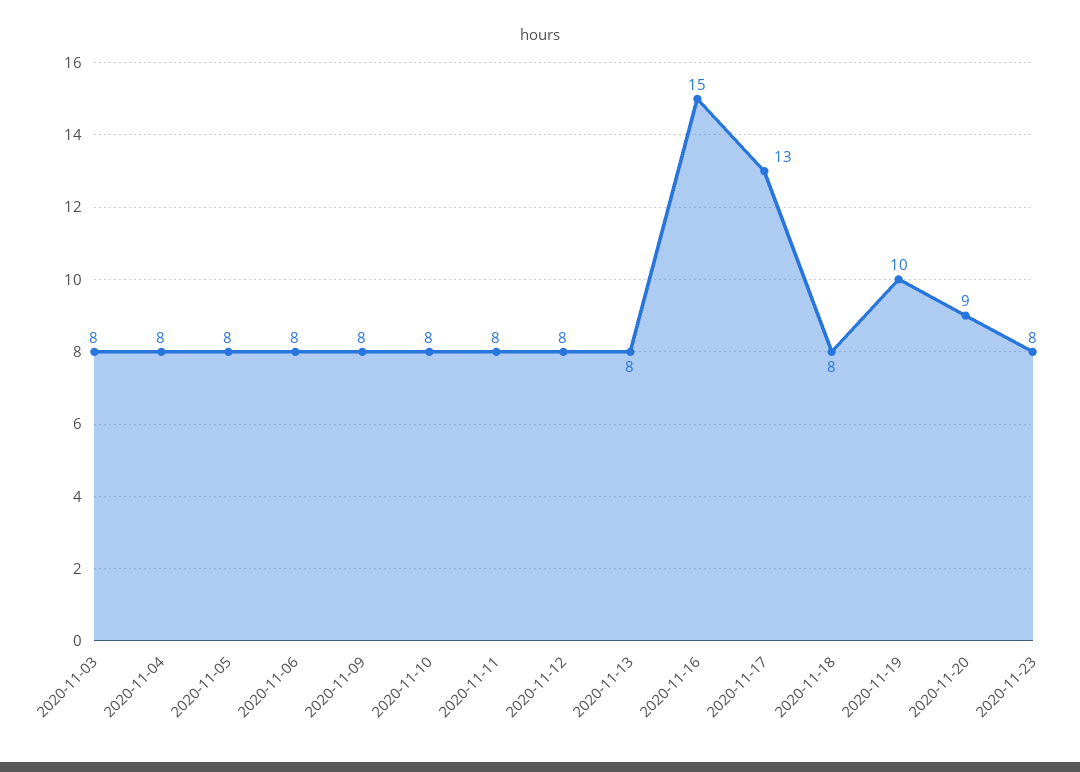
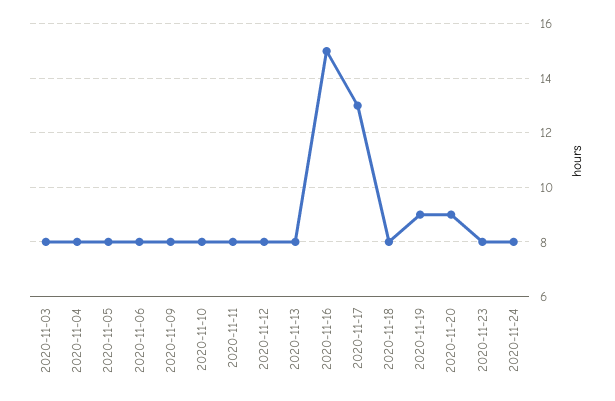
2020-11-19: 10 -> 9
2020-11-24: none -> 8

